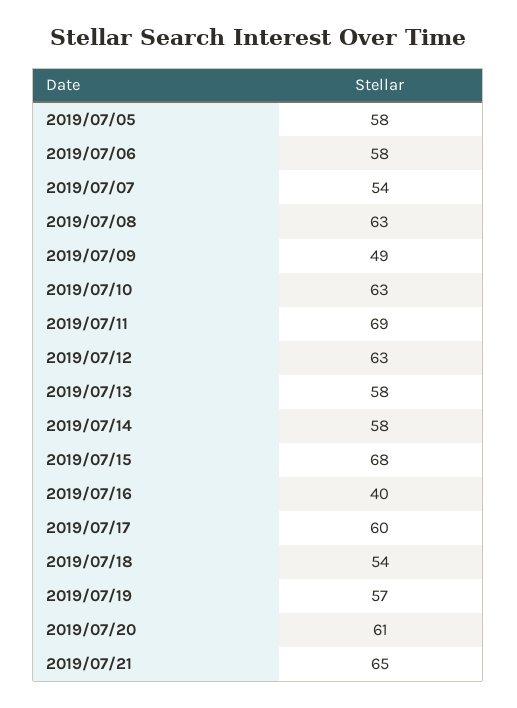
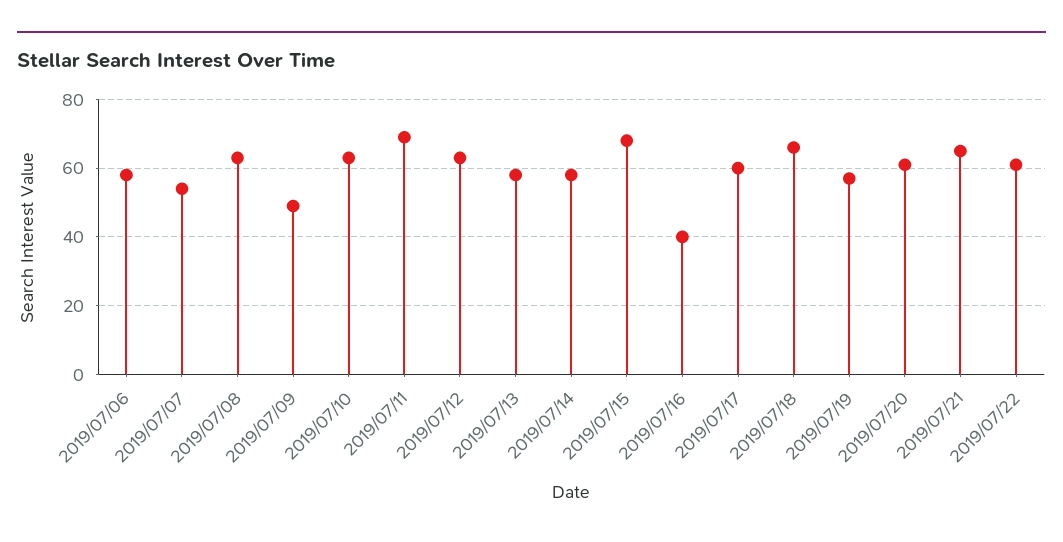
2019/07/05: 58 -> none
2019/07/18: 54 -> 65
2019/07/22: none -> 60

